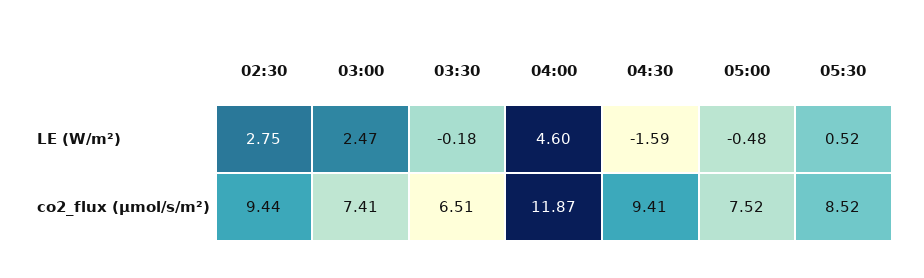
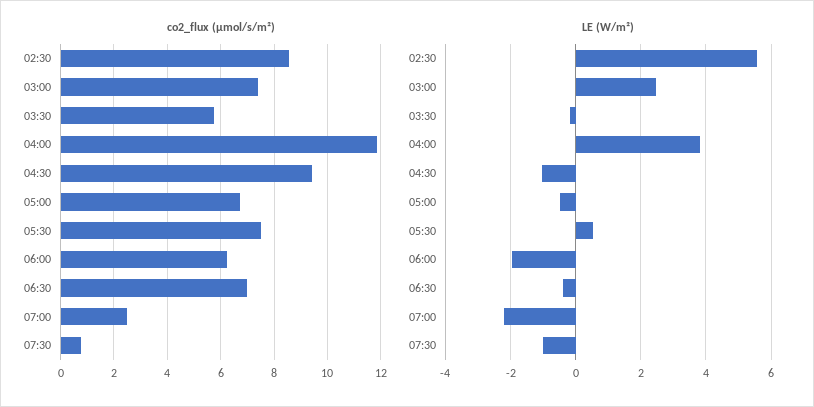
LE (W/m²), 02:30: 2.75 -> 5.6
LE (W/m²), 04:00: 4.6 -> 3.8
LE (W/m²), 04:30: -1.59 -> -1
co2_flux (µmol/s/m²), 02:30: 9.44 -> 8.5
co2_flux (µmol/s/m²), 03:30: 6.51 -> 5.75
co2_flux (µmol/s/m²), 05:00: 7.52 -> 6.75
co2_flux (µmol/s/m²), 05:30: 8.52 -> 7.5
co2_flux (µmol/s/m²), 06:00: none -> 6.25
co2_flux (µmol/s/m²), 06:30: none -> 7
co2_flux (µmol/s/m²), 07:00: none -> 2.5
co2_flux (µmol/s/m²), 07:30: none -> 0.75
LE (W/m²), 06:00: none -> -2
LE (W/m²), 06:30: none -> -0.4
LE (W/m²), 07:00: none -> -2.2
LE (W/m²), 07:30: none -> -1

